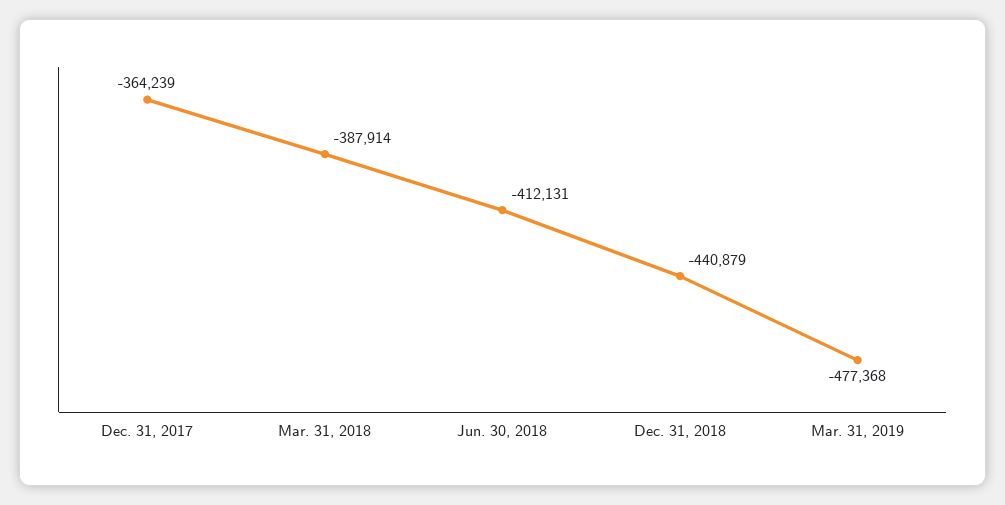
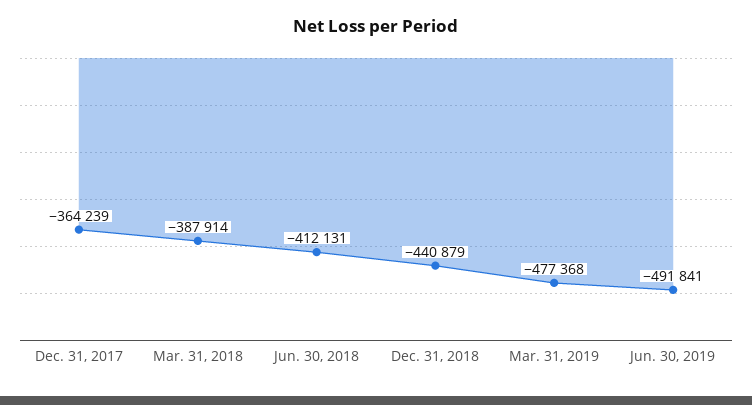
Jun. 30, 2019: none -> -491841

